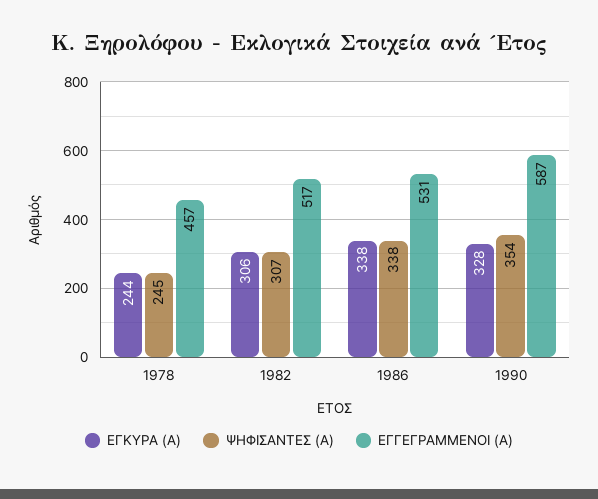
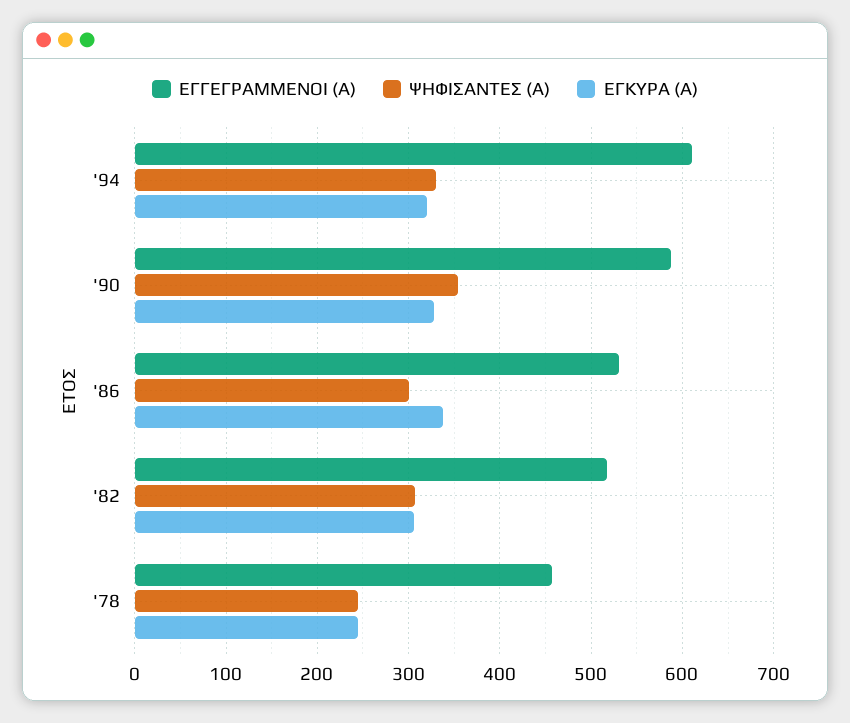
ΨΗΦΙΣΑΝΤΕΣ (Α), 1986: 338 -> 300
ΕΓΓΕΓΡΑΜΜΕΝΟΙ (Α), '94: none -> 610
ΨΗΦΙΣΑΝΤΕΣ (Α), '94: none -> 330
ΕΓΚΥΡΑ (Α), '94: none -> 320

